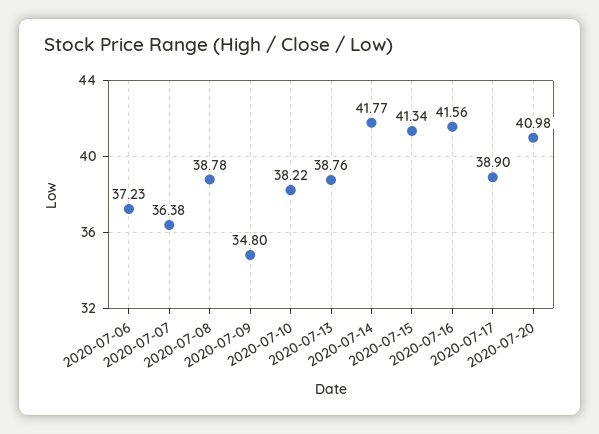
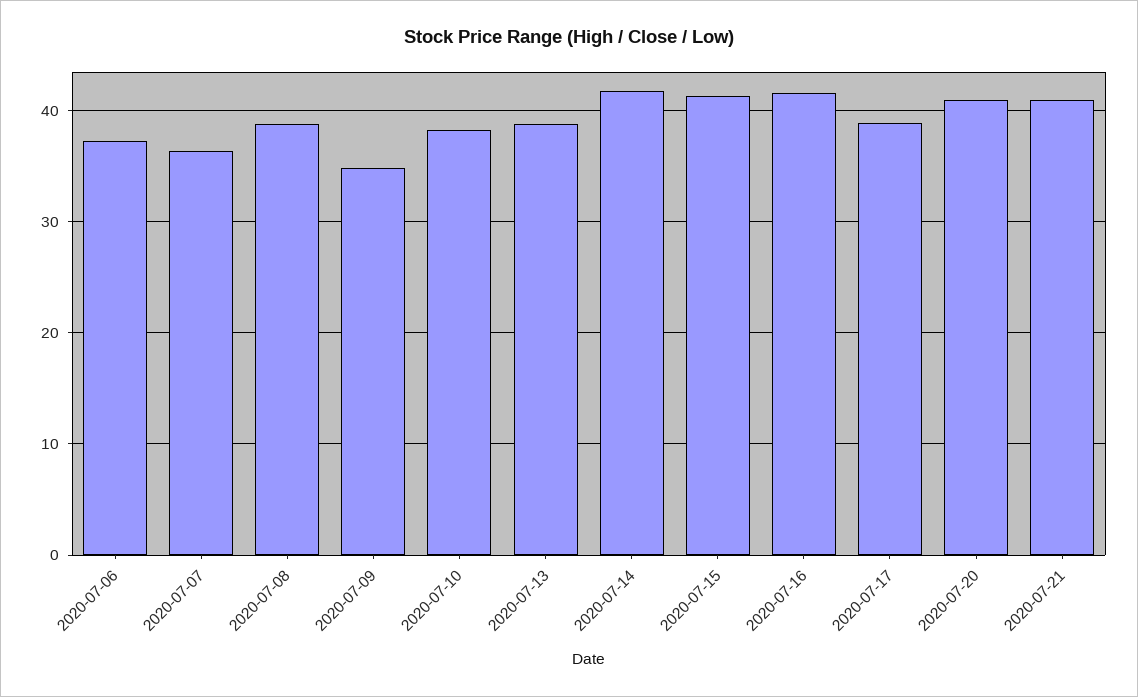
2020-07-21: none -> 41

